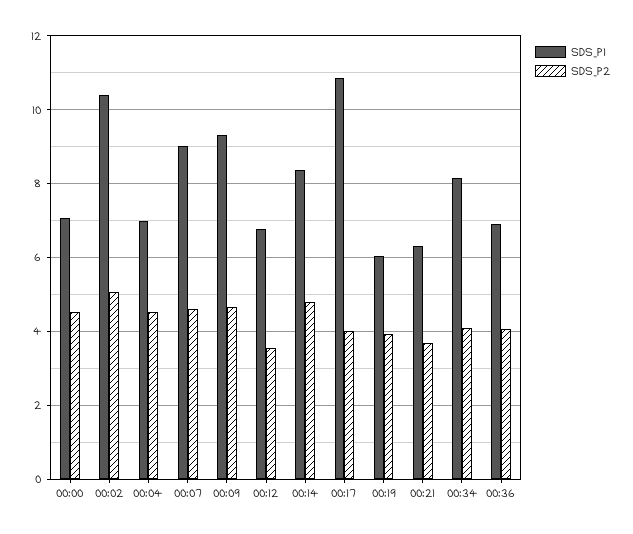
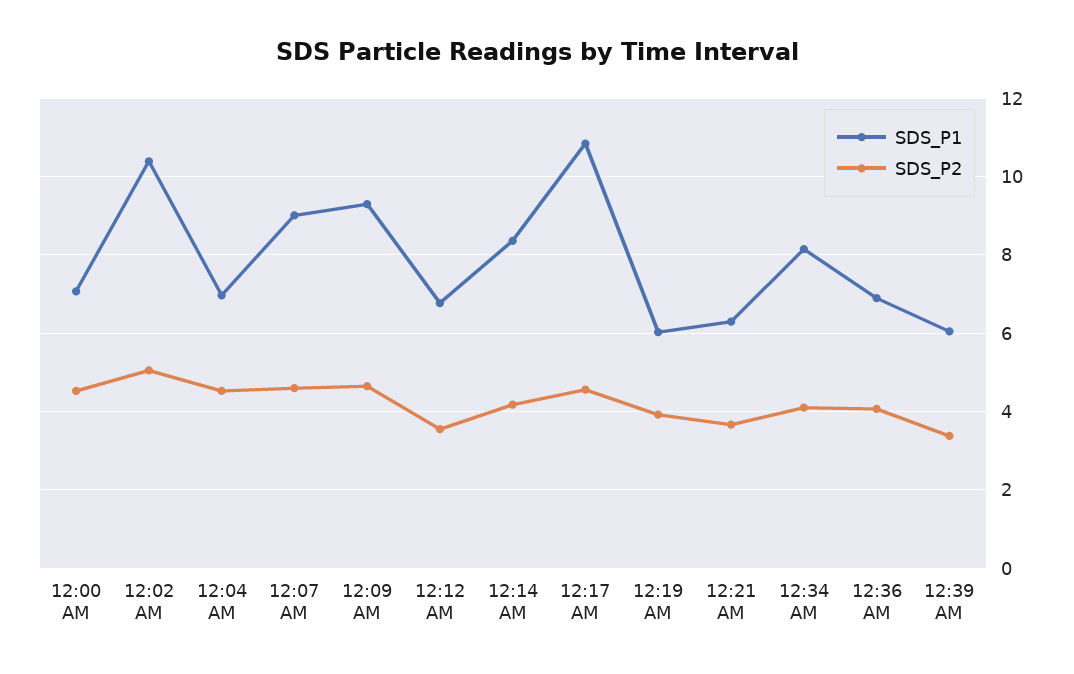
SDS_P2, 00:14: 4.8 -> 4.2
SDS_P2, 00:17: 4 -> 4.6
SDS_P1, 12:39 AM: none -> 6
SDS_P2, 12:39 AM: none -> 3.4

